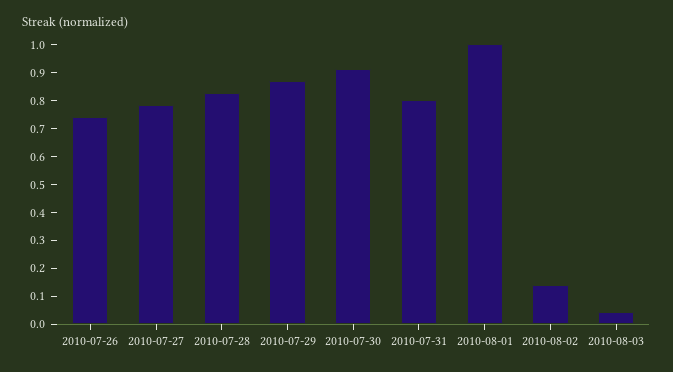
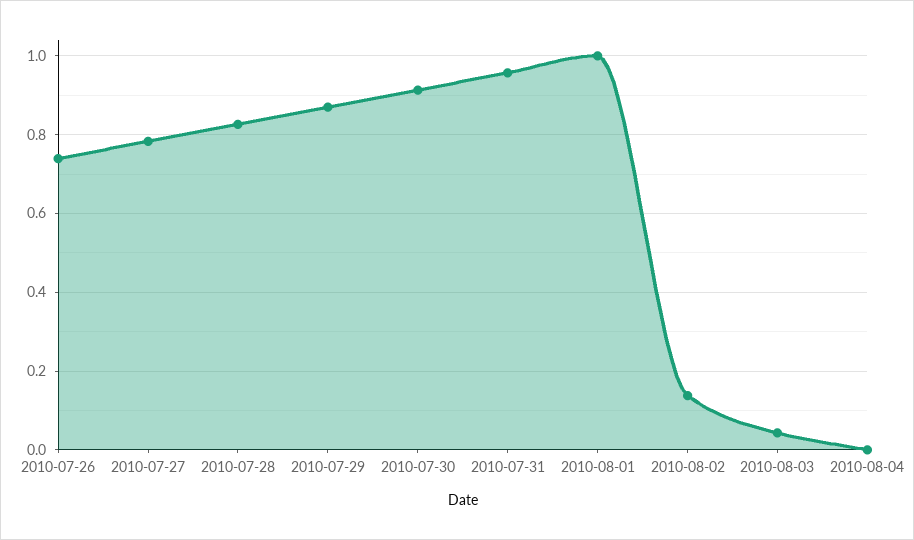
2010-07-31: 0.8 -> 0.96
2010-08-04: none -> 0

